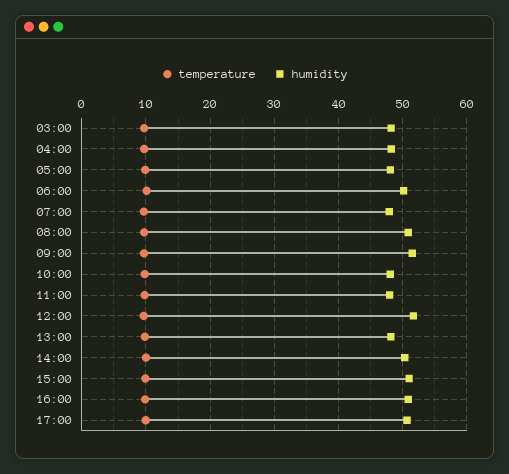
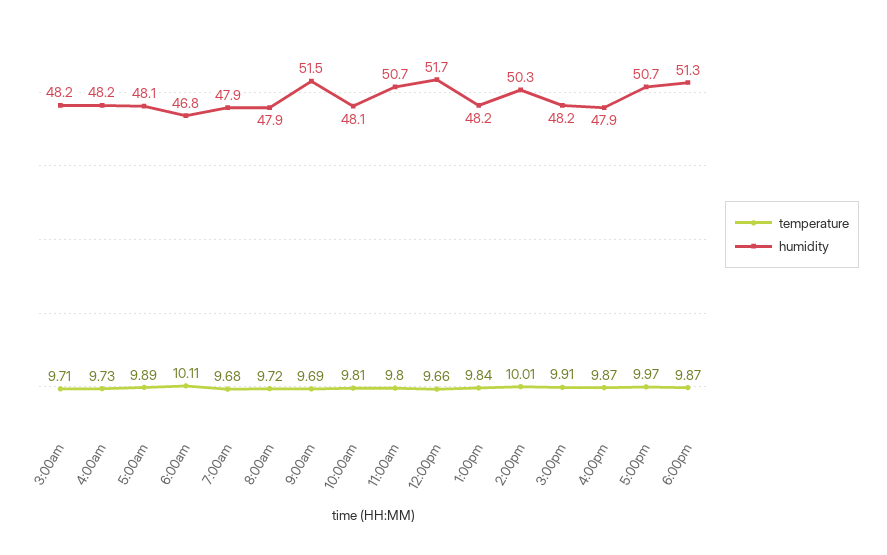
humidity, 06:00: 50 -> 46.8
humidity, 08:00: 51 -> 47.9
humidity, 11:00: 48 -> 50.7
humidity, 15:00: 51 -> 48.2
humidity, 16:00: 51 -> 47.9
temperature, 6:00pm: none -> 9.87
humidity, 6:00pm: none -> 51.3

